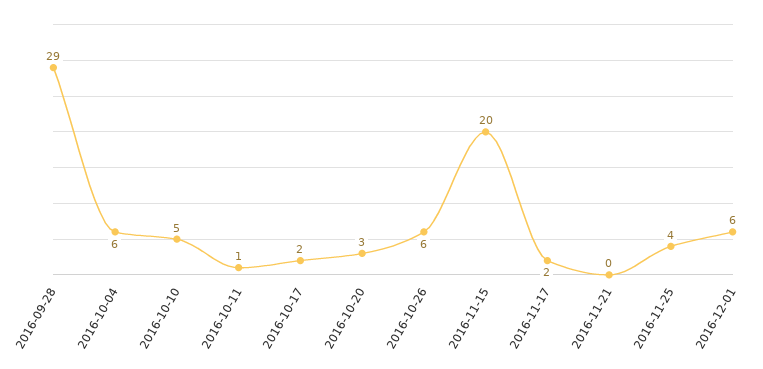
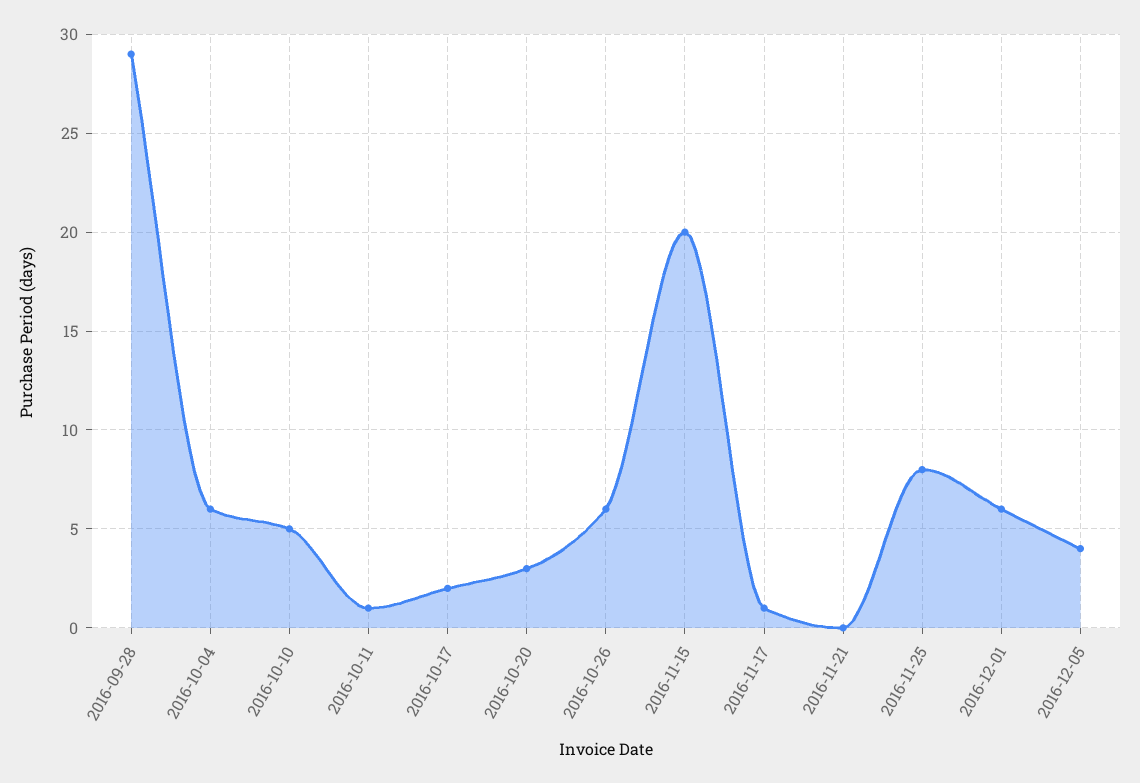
2016-11-17: 2 -> 1
2016-11-25: 4 -> 8
2016-12-05: none -> 4

